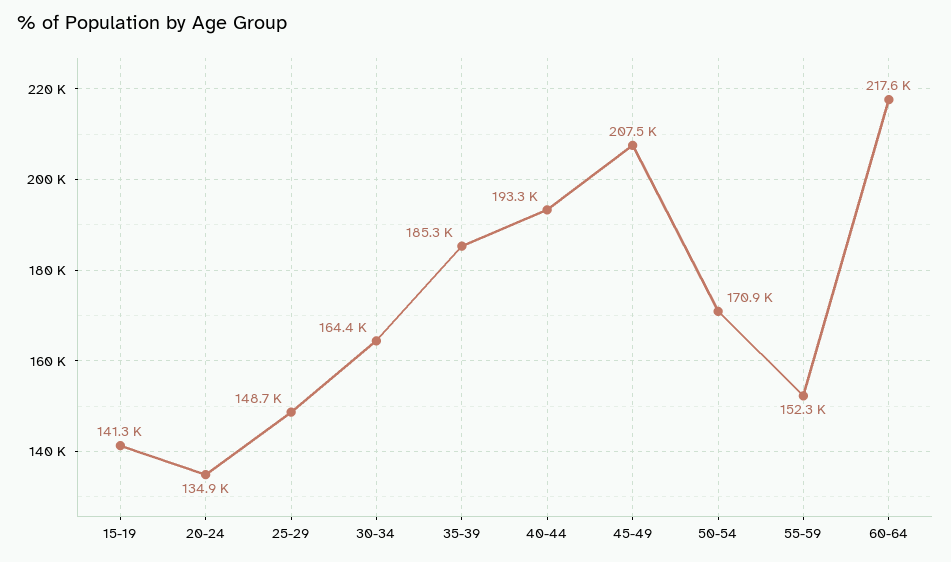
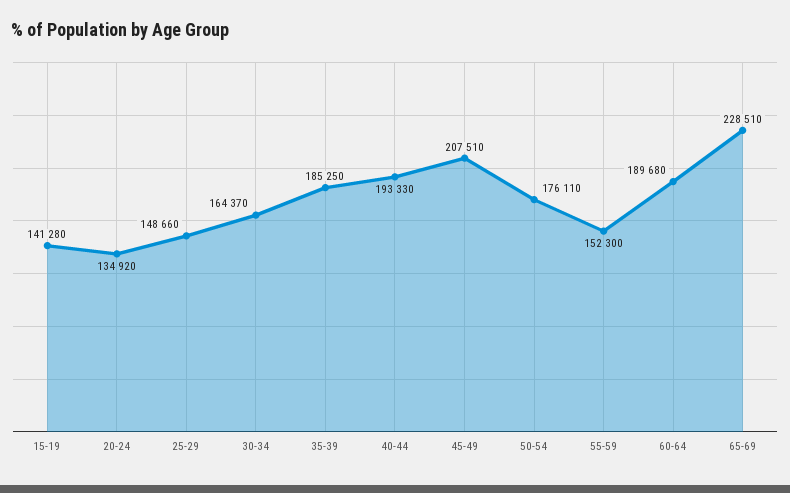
50-54: 170900 -> 176110
60-64: 217600 -> 189680
65-69: none -> 228510

